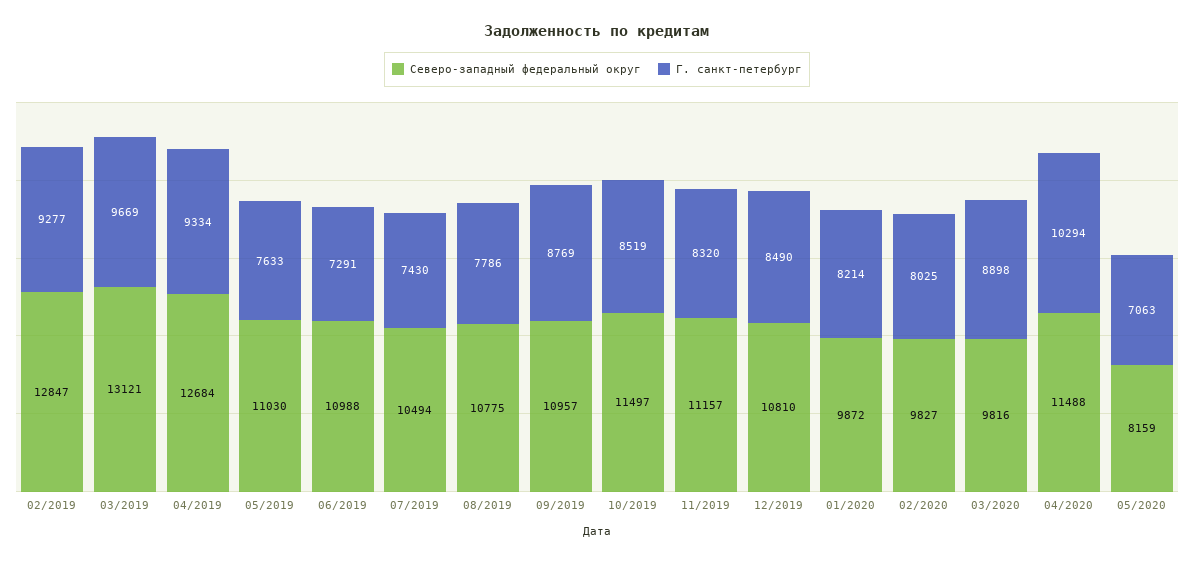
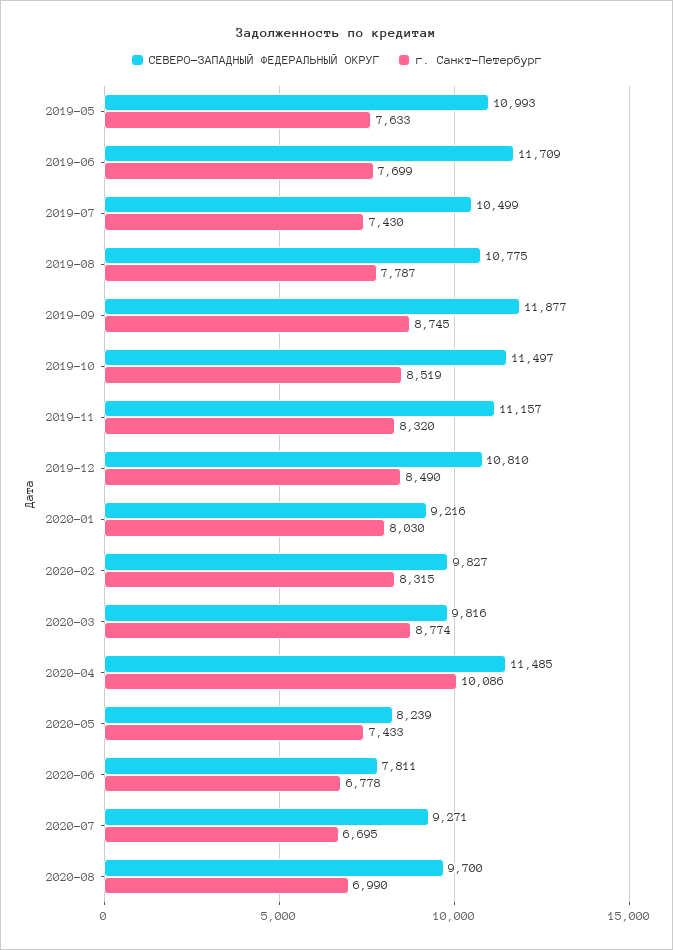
Северо-западный федеральный округ, 02/2019: 12847 -> none
Г. санкт-петербург, 02/2019: 9277 -> none
Северо-западный федеральный округ, 03/2019: 13121 -> none
Г. санкт-петербург, 03/2019: 9669 -> none
Северо-западный федеральный округ, 04/2019: 12684 -> none
Г. санкт-петербург, 04/2019: 9334 -> none
Северо-западный федеральный округ, 05/2019: 11030 -> 10993
Северо-западный федеральный округ, 06/2019: 10988 -> 11709
Г. санкт-петербург, 06/2019: 7291 -> 7699
Северо-западный федеральный округ, 07/2019: 10494 -> 10499
Г. санкт-петербург, 08/2019: 7786 -> 7787
Северо-западный федеральный округ, 09/2019: 10957 -> 11877
Г. санкт-петербург, 09/2019: 8769 -> 8745
Северо-западный федеральный округ, 01/2020: 9872 -> 9216
Г. санкт-петербург, 01/2020: 8214 -> 8030
Г. санкт-петербург, 02/2020: 8025 -> 8315
Г. санкт-петербург, 03/2020: 8898 -> 8774
Северо-западный федеральный округ, 04/2020: 11488 -> 11485
Г. санкт-петербург, 04/2020: 10294 -> 10086
Северо-западный федеральный округ, 05/2020: 8159 -> 8239
Г. санкт-петербург, 05/2020: 7063 -> 7433
Северо-западный федеральный округ, 2020-06: none -> 7811
Г. санкт-петербург, 2020-06: none -> 6778
Северо-западный федеральный округ, 2020-07: none -> 9271
Г. санкт-петербург, 2020-07: none -> 6695
Северо-западный федеральный округ, 2020-08: none -> 9700
Г. санкт-петербург, 2020-08: none -> 6990

